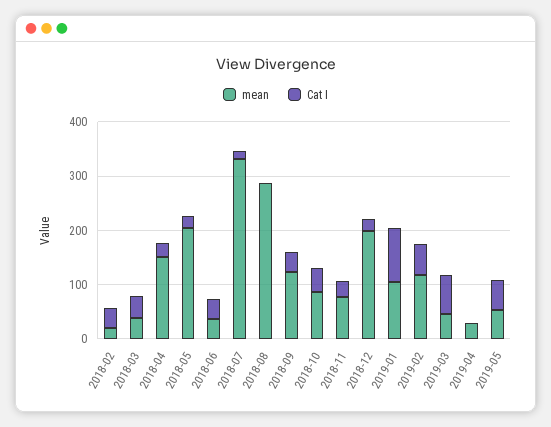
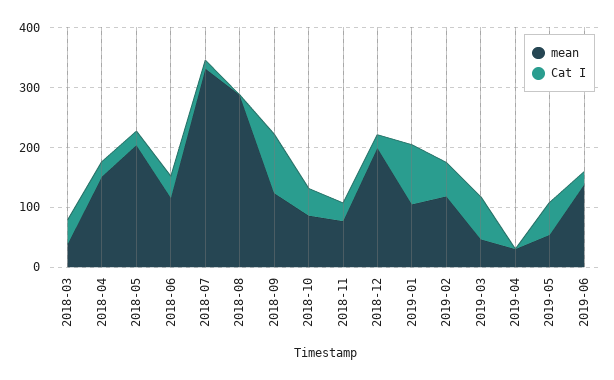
mean, 2018-02: 20 -> none
Cat I, 2018-02: 40 -> none
mean, 2018-06: 40 -> 120
Cat I, 2018-09: 40 -> 100
mean, 2019-06: none -> 140
Cat I, 2019-06: none -> 20

